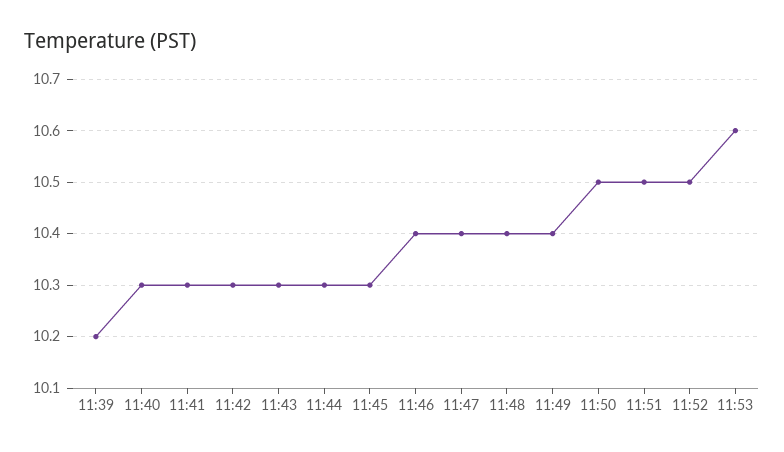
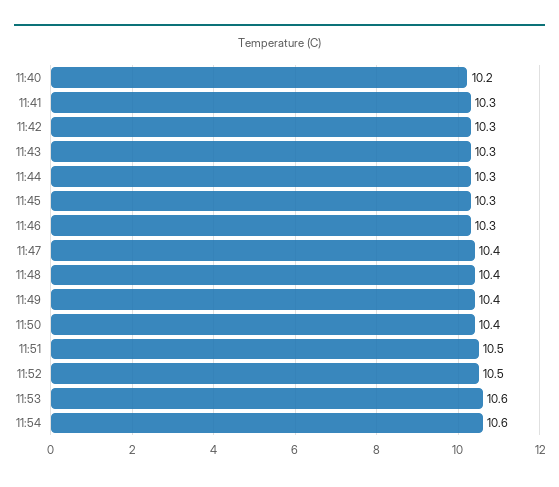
11:39: 10.2 -> none
11:40: 10.3 -> 10.2
11:46: 10.4 -> 10.3
11:50: 10.5 -> 10.4
11:54: none -> 10.6

